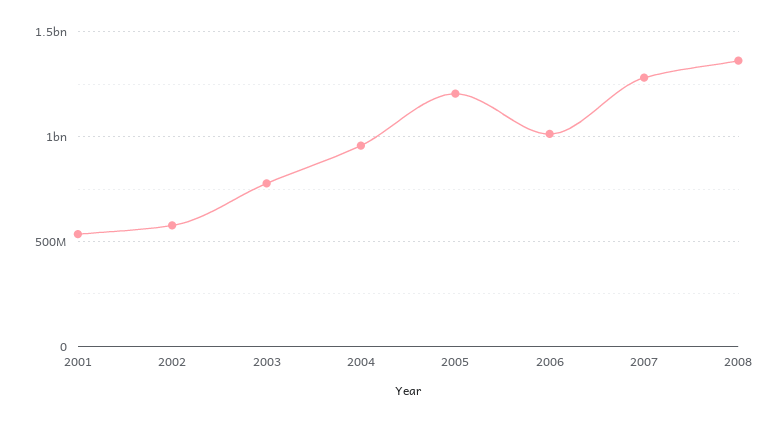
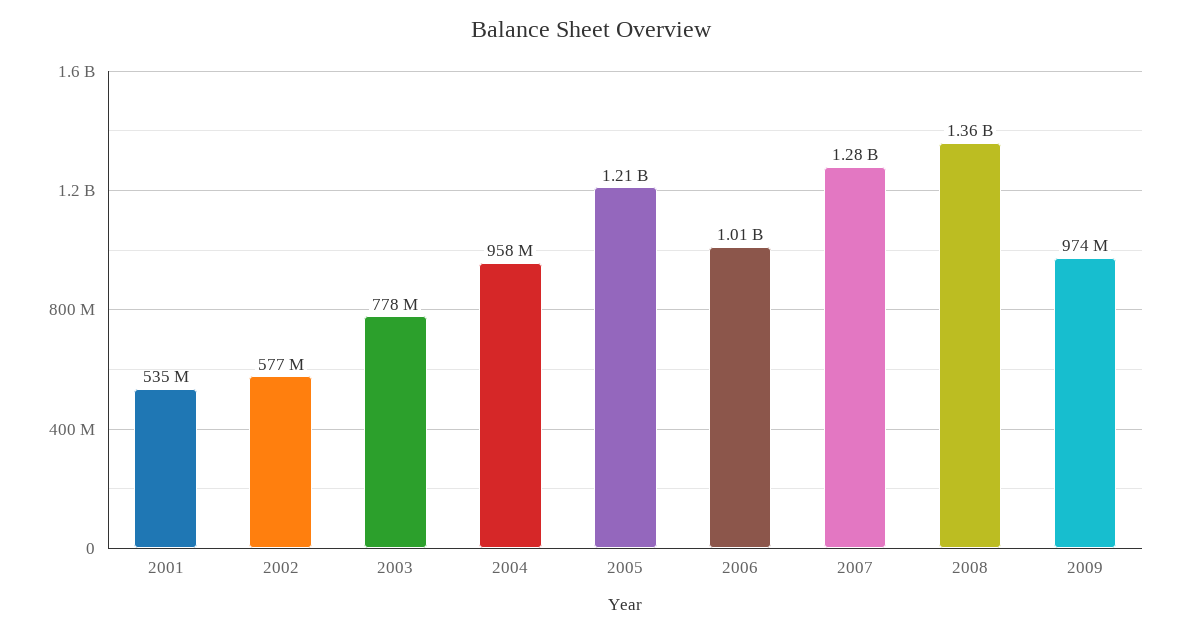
2009: none -> 974000000

